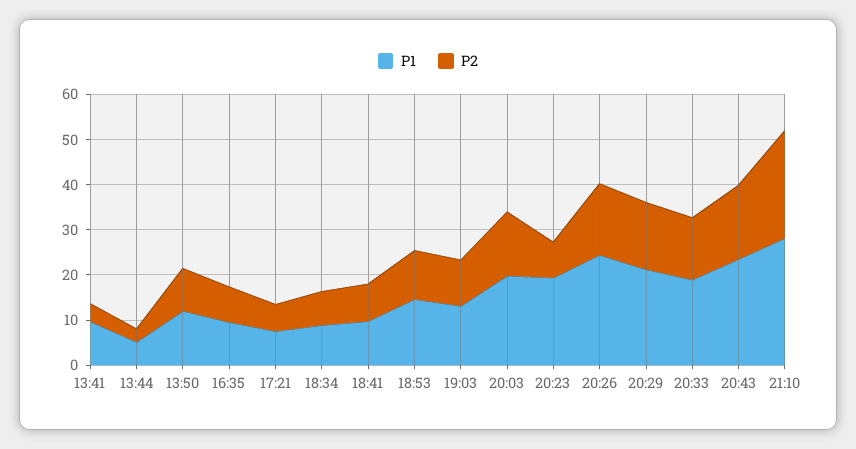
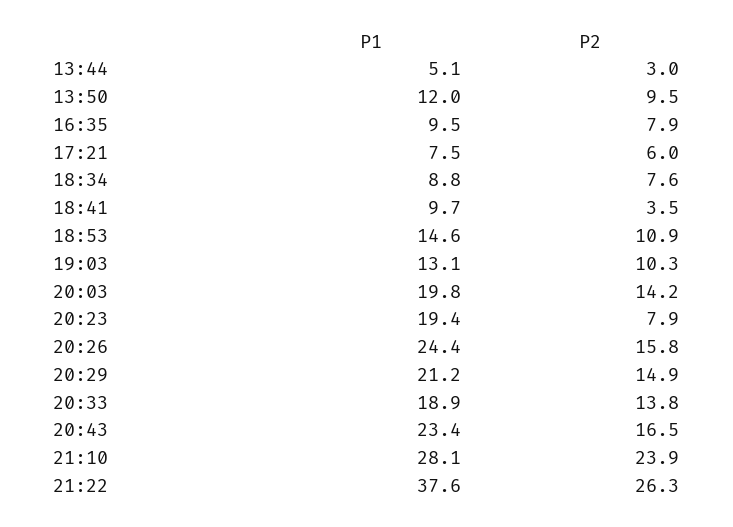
P1, 13:41: 10 -> none
P2, 13:41: 4 -> none
P2, 18:41: 8 -> 3.5
P1, 21:22: none -> 37.6
P2, 21:22: none -> 26.3

